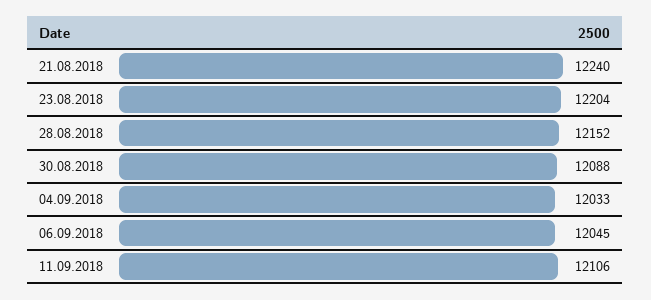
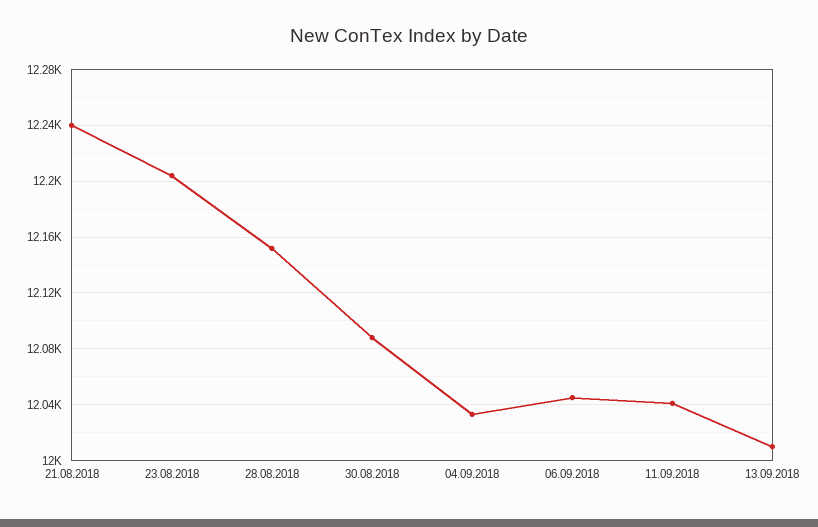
11.09.2018: 12106 -> 12040
13.09.2018: none -> 12010

